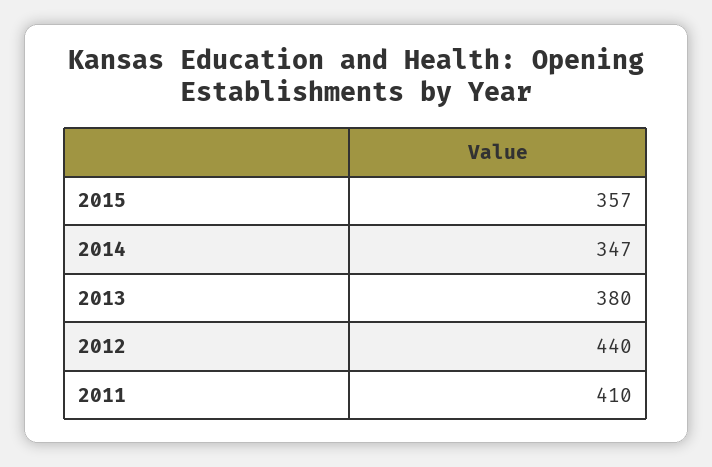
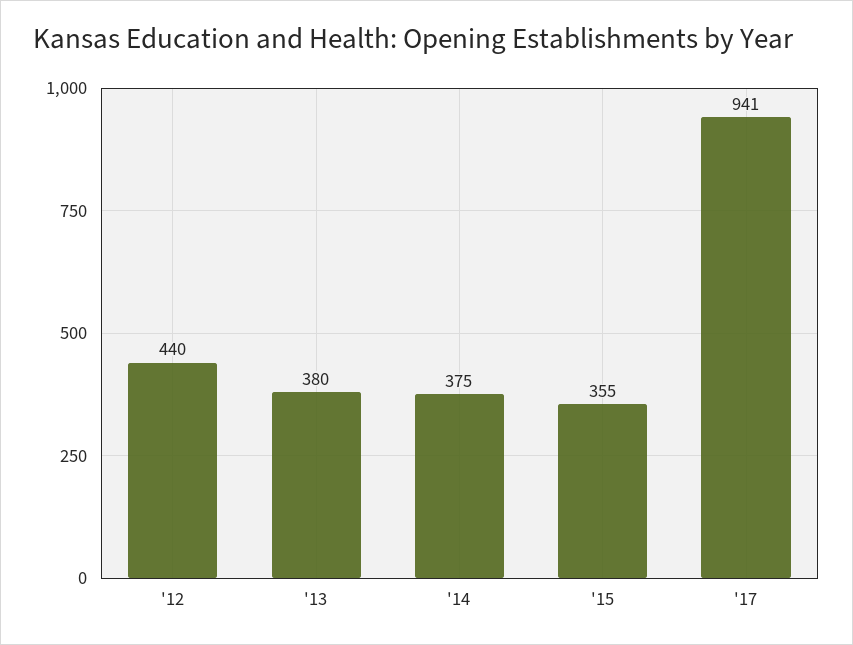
2015: 357 -> 355
2014: 347 -> 375
2011: 410 -> none
'17: none -> 941

